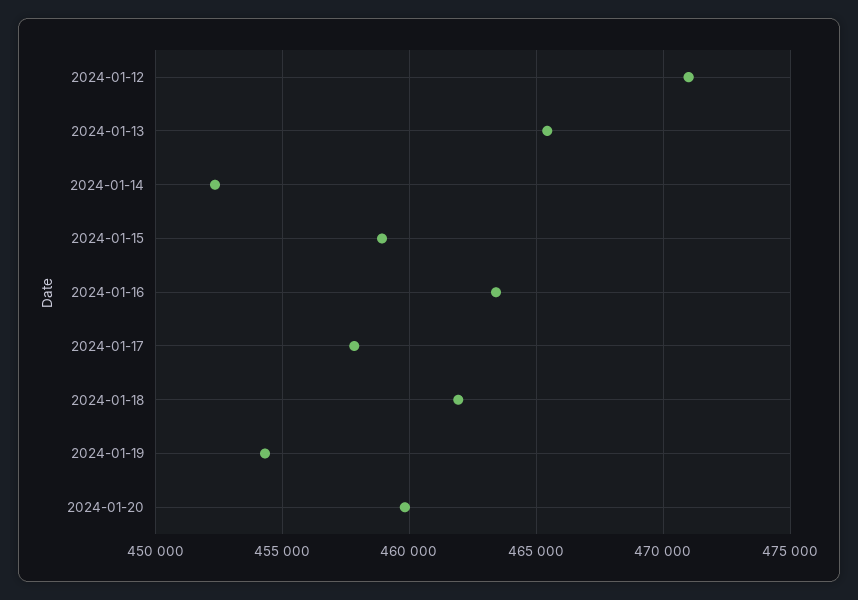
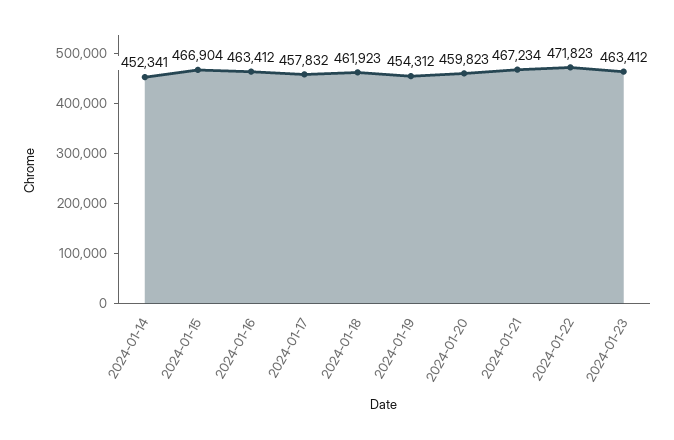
2024-01-12: 471000 -> none
2024-01-13: 465500 -> none
2024-01-15: 459000 -> 466904
2024-01-21: none -> 467234
2024-01-22: none -> 471823
2024-01-23: none -> 463412

